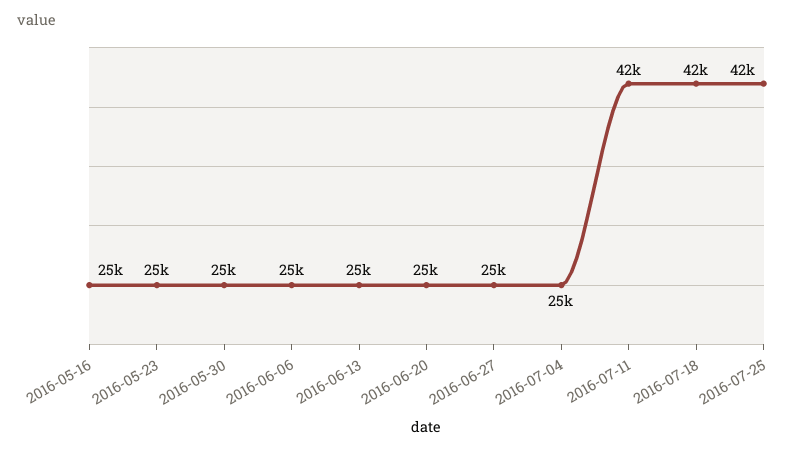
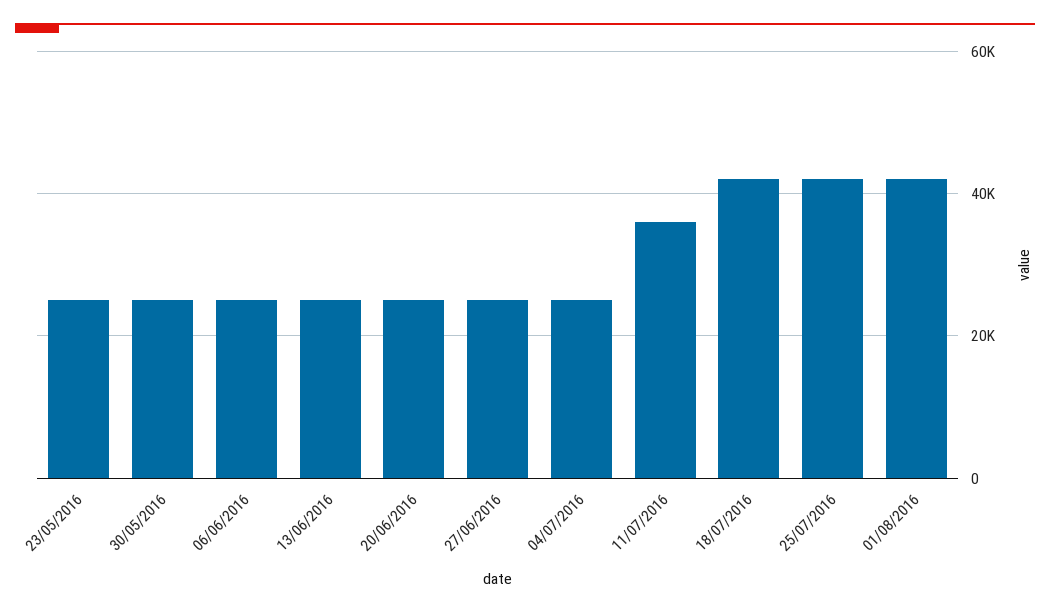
2016-05-16: 25000 -> none
2016-07-11: 42000 -> 36000
01/08/2016: none -> 42000

